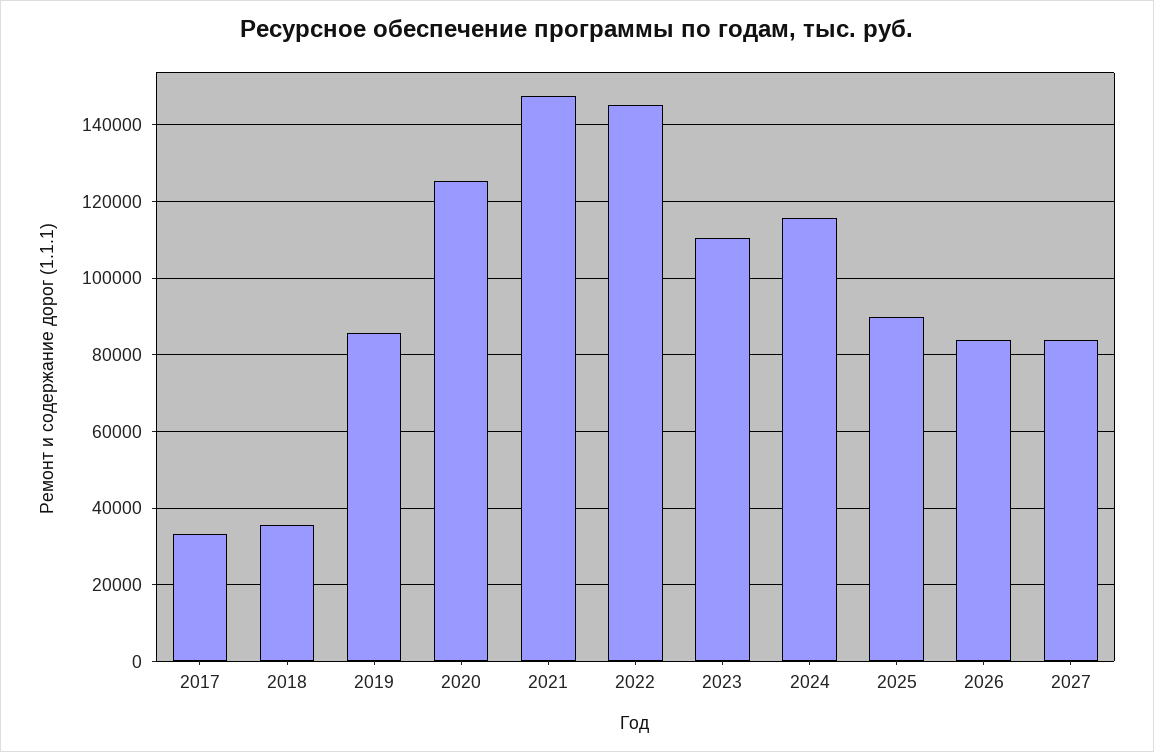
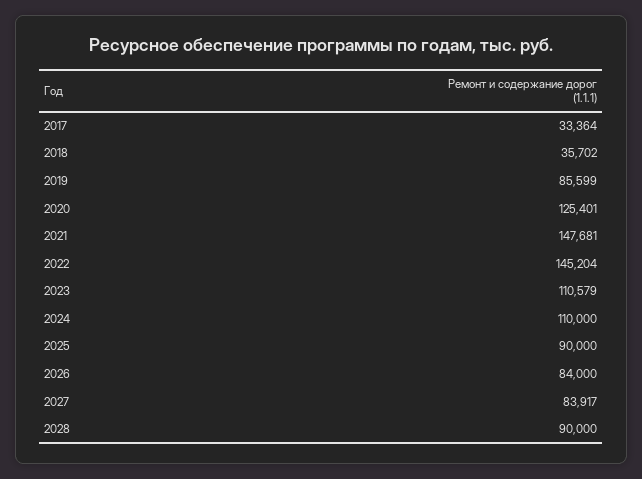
2024: 116000 -> 110000
2028: none -> 90000

